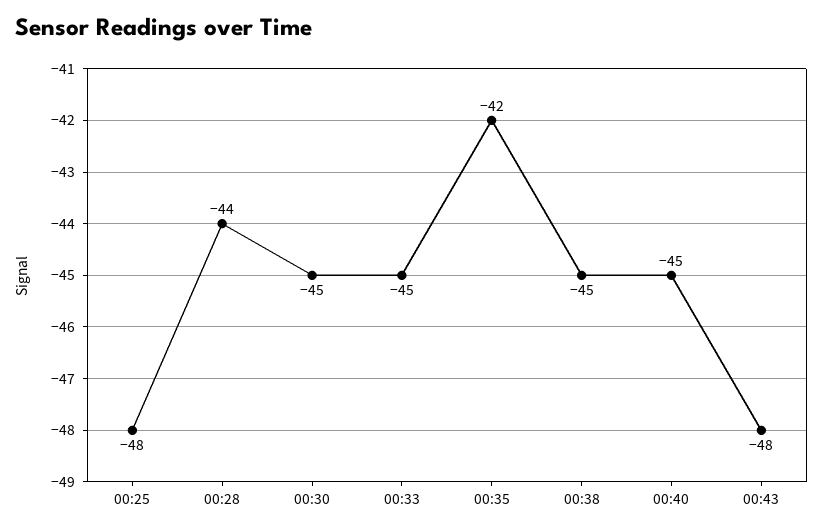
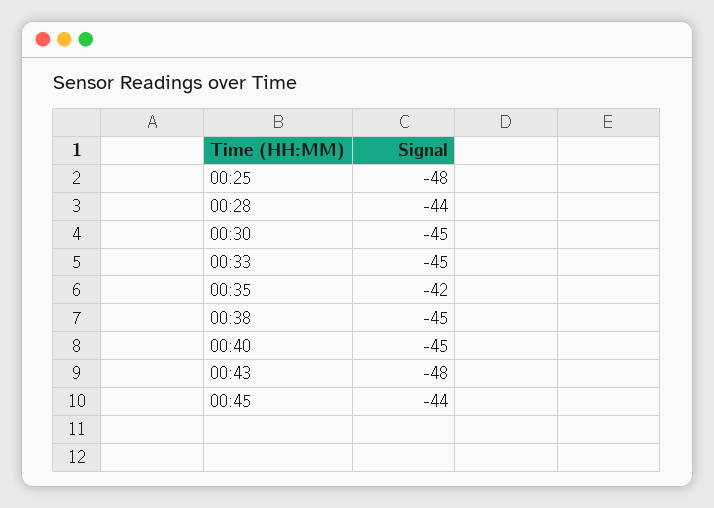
00:45: none -> -44

